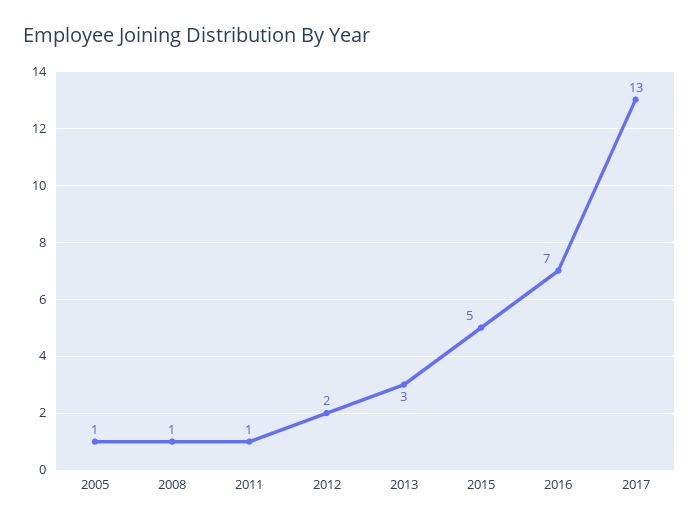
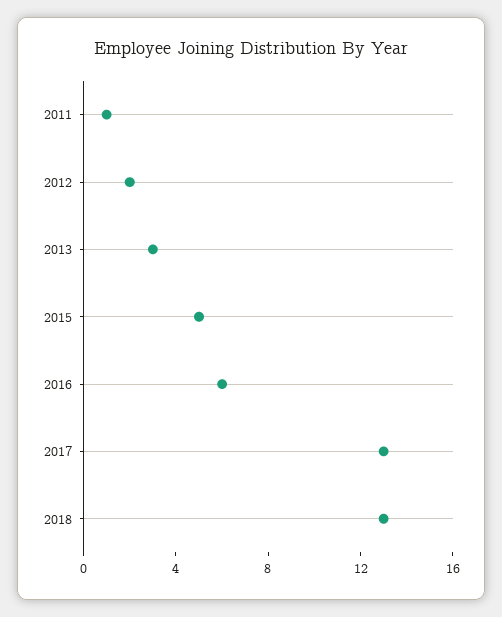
2005: 1 -> none
2008: 1 -> none
2016: 7 -> 6
2018: none -> 13

